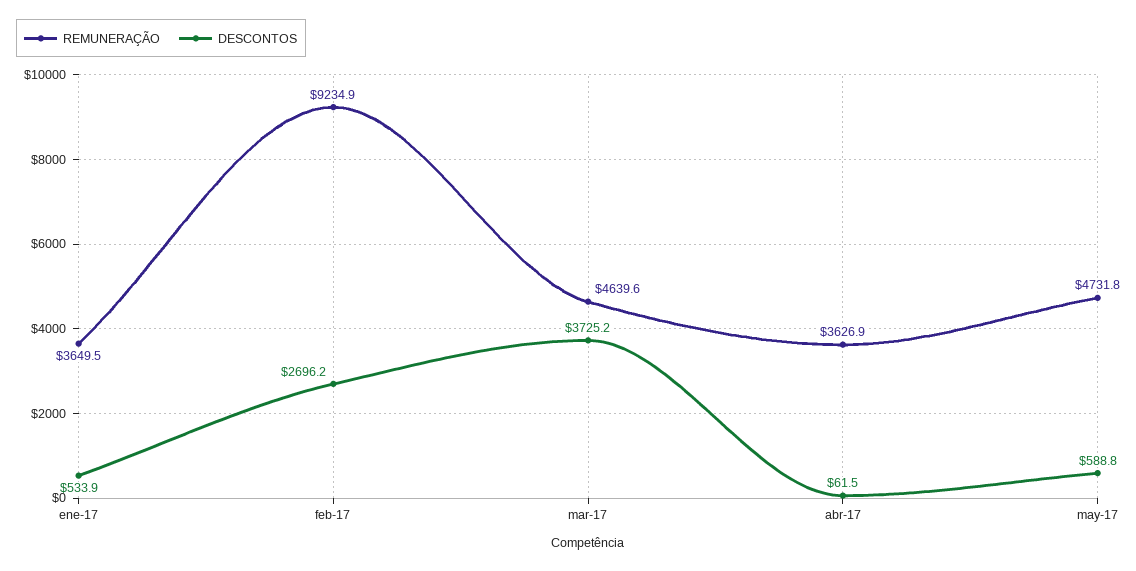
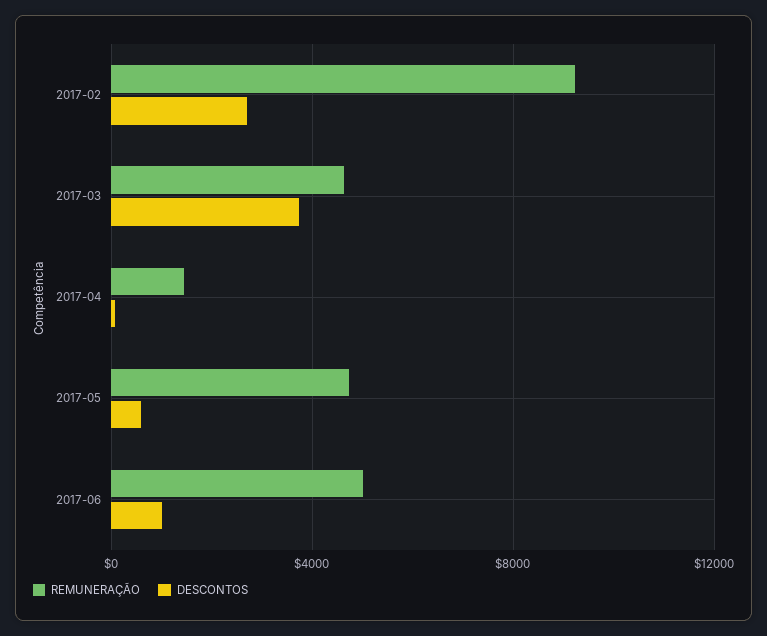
REMUNERAÇÃO, ene-17: 3649.5 -> none
DESCONTOS, ene-17: 533.9 -> none
REMUNERAÇÃO, abr-17: 3626.9 -> 1500
REMUNERAÇÃO, 2017-06: none -> 5000
DESCONTOS, 2017-06: none -> 1000

